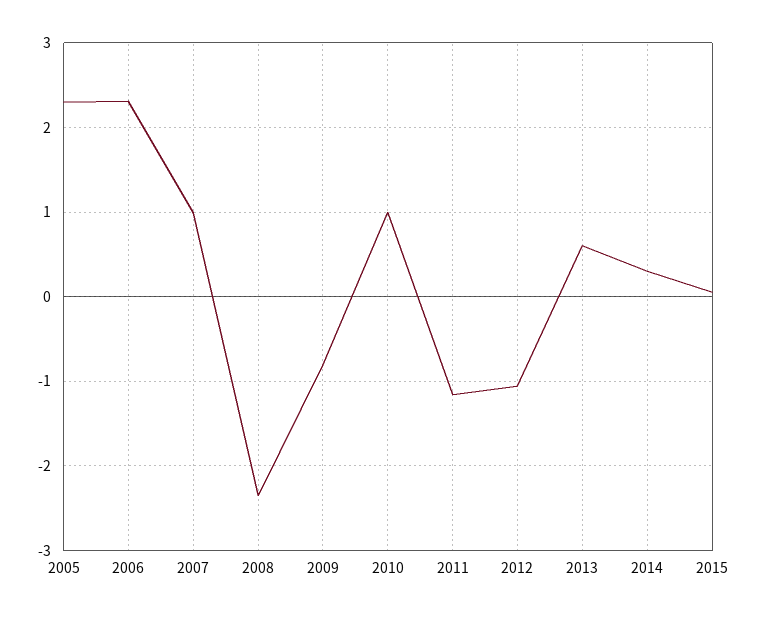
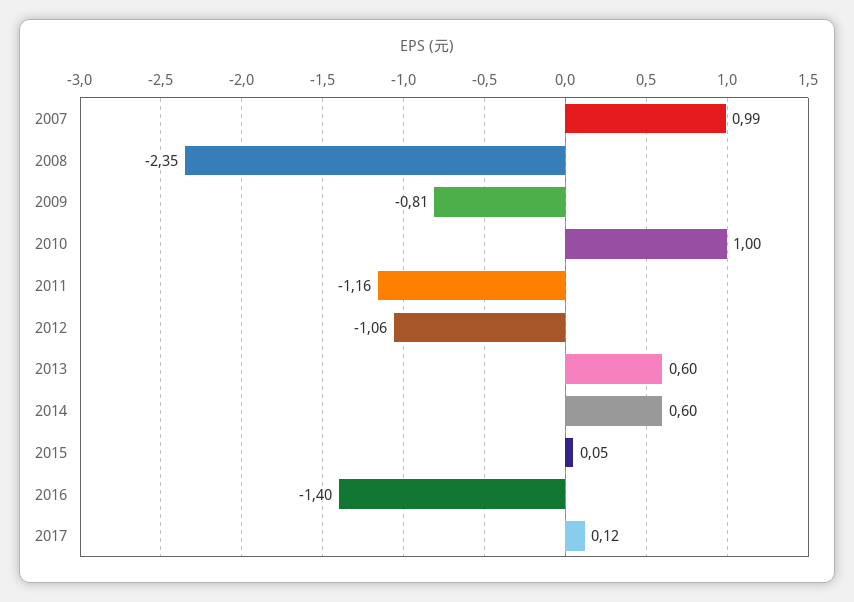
2005: 2.3 -> none
2006: 2.3 -> none
2014: 0.3 -> 0.6
2016: none -> -1.4
2017: none -> 0.12

